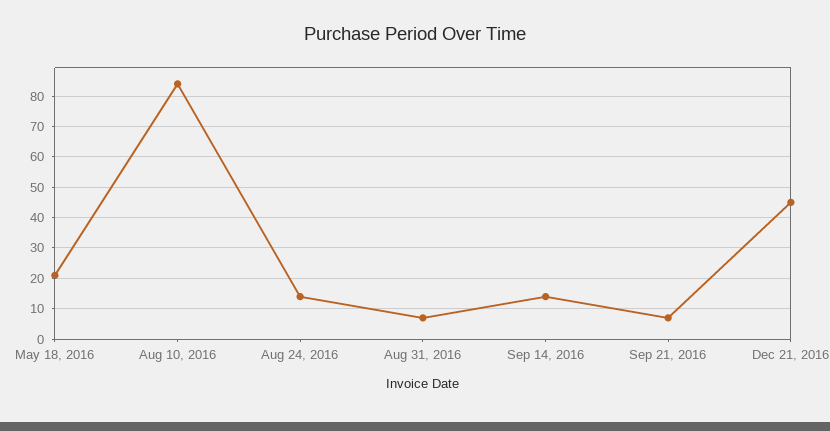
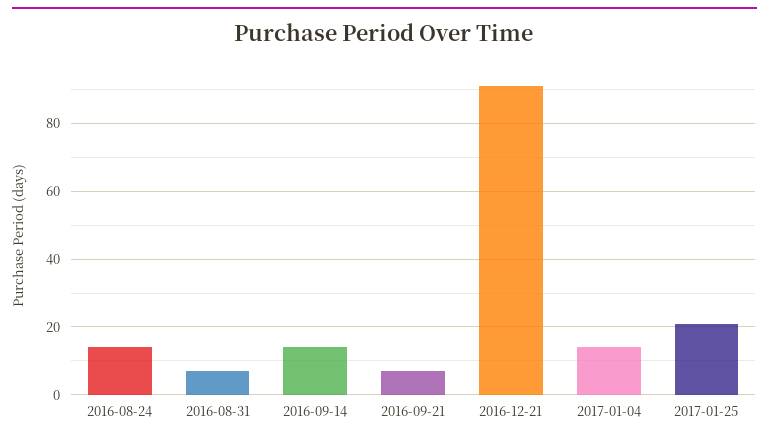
May 18, 2016: 20 -> none
Aug 10, 2016: 85 -> none
Dec 21, 2016: 45 -> 90
2017-01-04: none -> 15
2017-01-25: none -> 20

